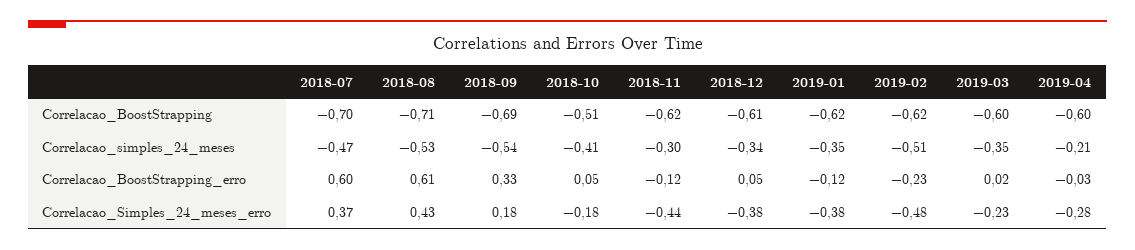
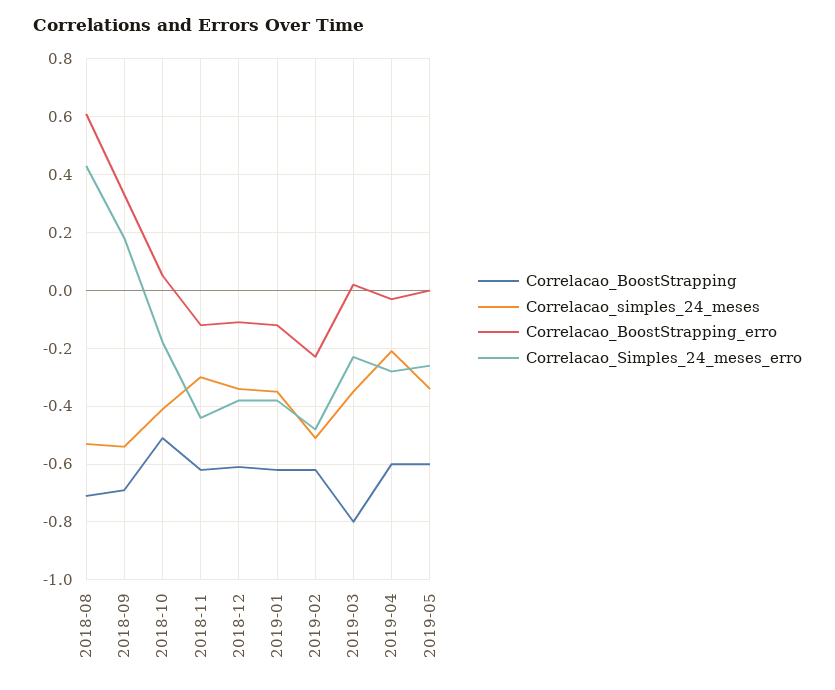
Correlacao_BoostStrapping, 2018-07: -0.7 -> none
Correlacao_BoostStrapping, 2019-03: -0.6 -> -0.8
Correlacao_simples_24_meses, 2018-07: -0.47 -> none
Correlacao_BoostStrapping_erro, 2018-07: 0.6 -> none
Correlacao_BoostStrapping_erro, 2018-12: 0.05 -> -0.1
Correlacao_Simples_24_meses_erro, 2018-07: 0.37 -> none
Correlacao_BoostStrapping, 2019-05: none -> -0.6
Correlacao_simples_24_meses, 2019-05: none -> -0.35
Correlacao_BoostStrapping_erro, 2019-05: none -> 0
Correlacao_Simples_24_meses_erro, 2019-05: none -> -0.25

